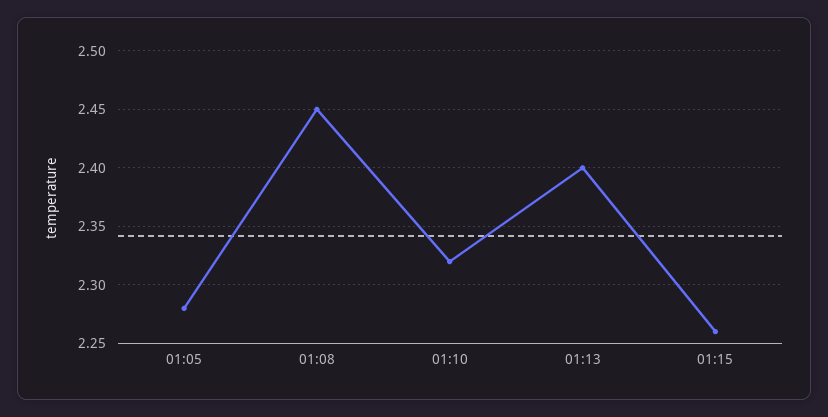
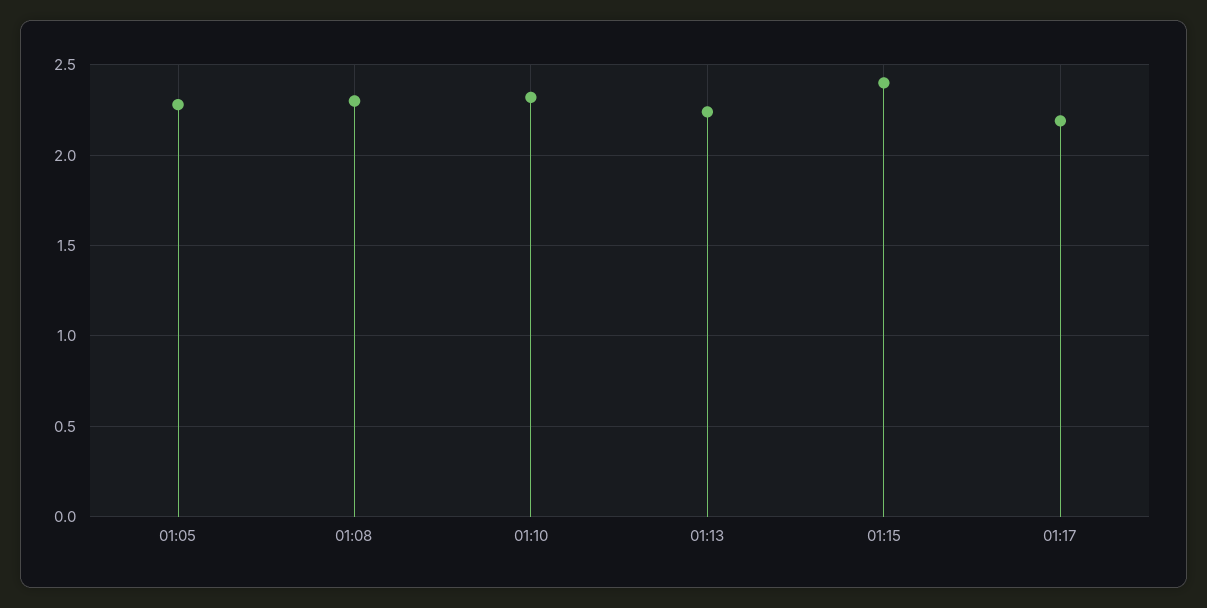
01:08: 2.45 -> 2.3
01:13: 2.4 -> 2.25
01:15: 2.26 -> 2.4
01:17: none -> 2.2

